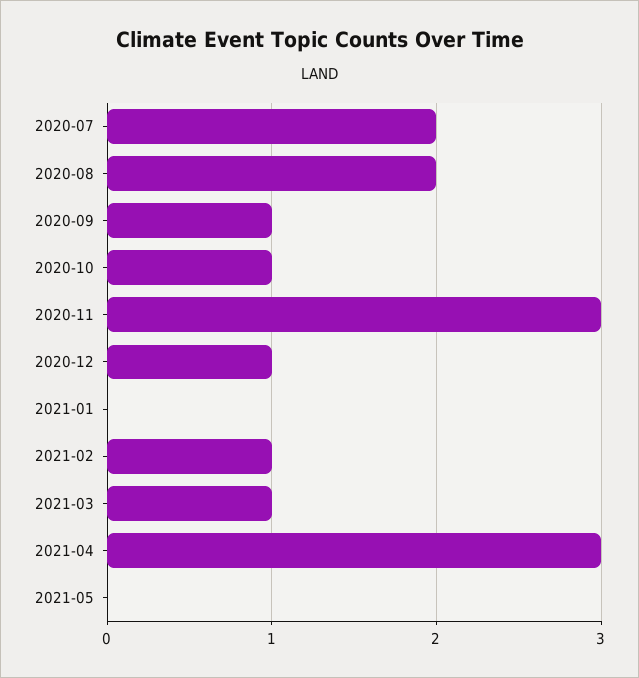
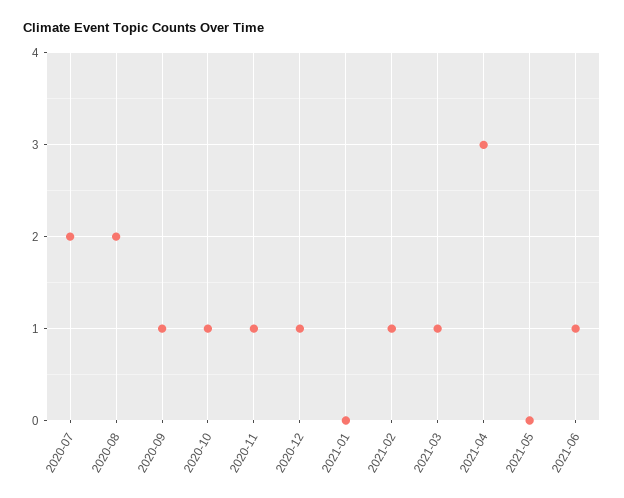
2020-11: 3 -> 1
2021-06: none -> 1

